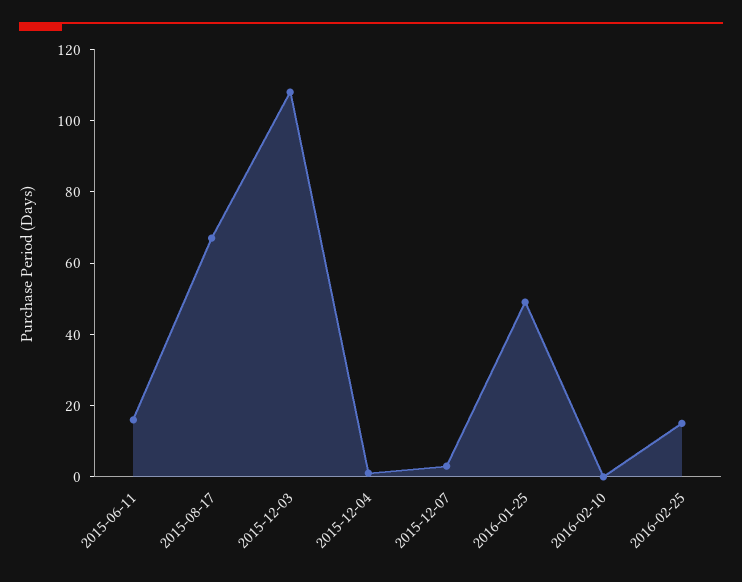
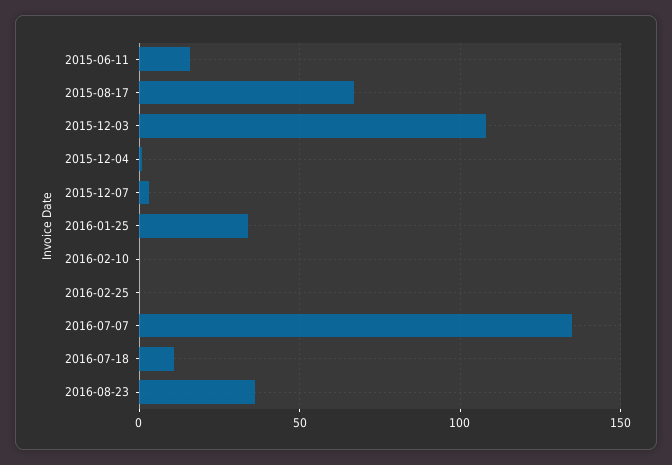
2016-01-25: 50 -> 35
2016-02-25: 15 -> 0
2016-07-07: none -> 135
2016-07-18: none -> 10
2016-08-23: none -> 35

